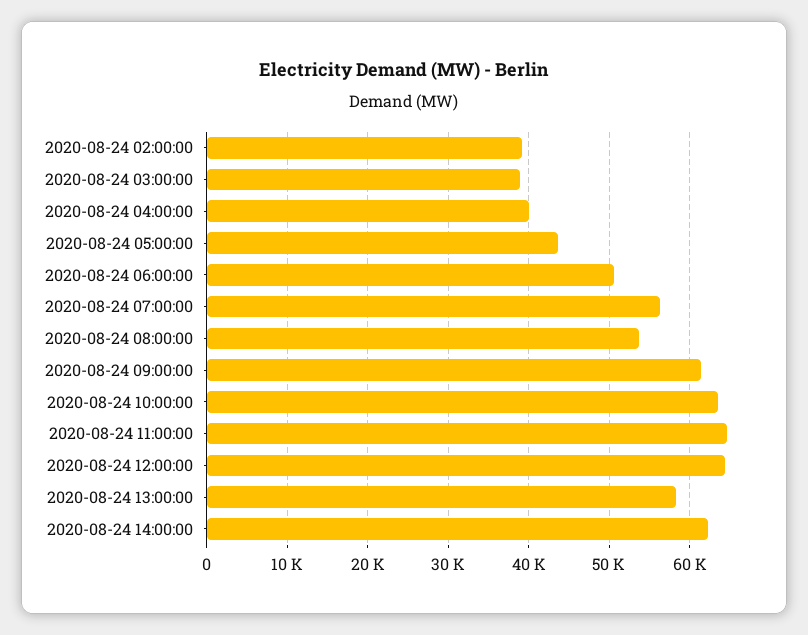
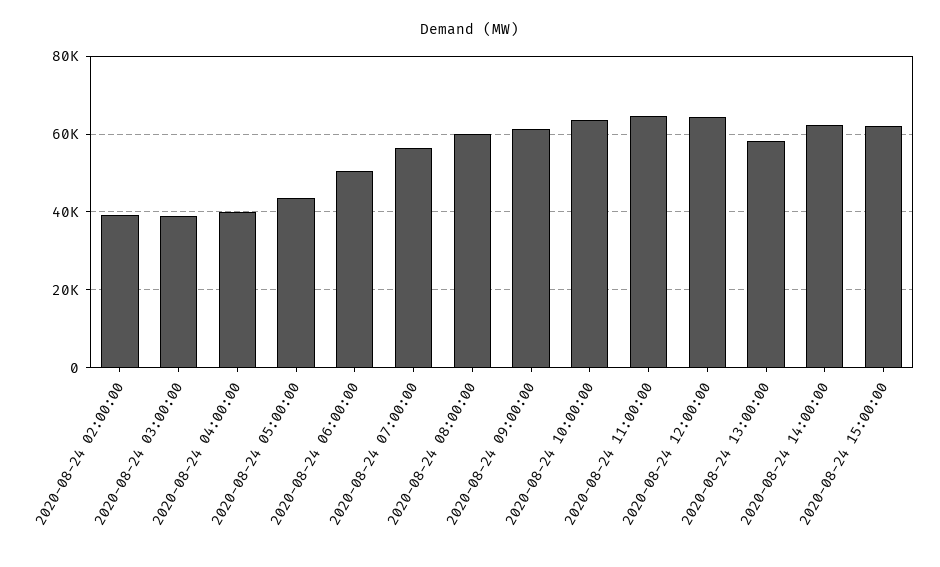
2020-08-24 08:00:00: 54000 -> 60000
2020-08-24 15:00:00: none -> 62000

